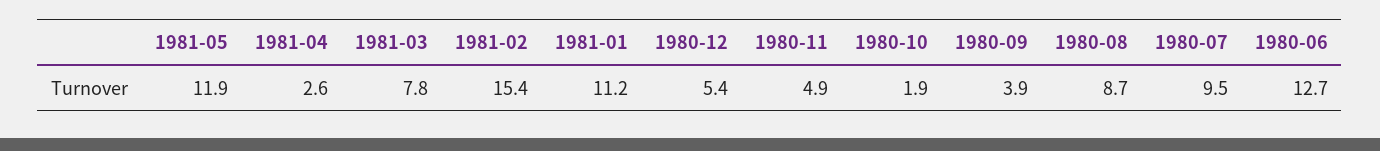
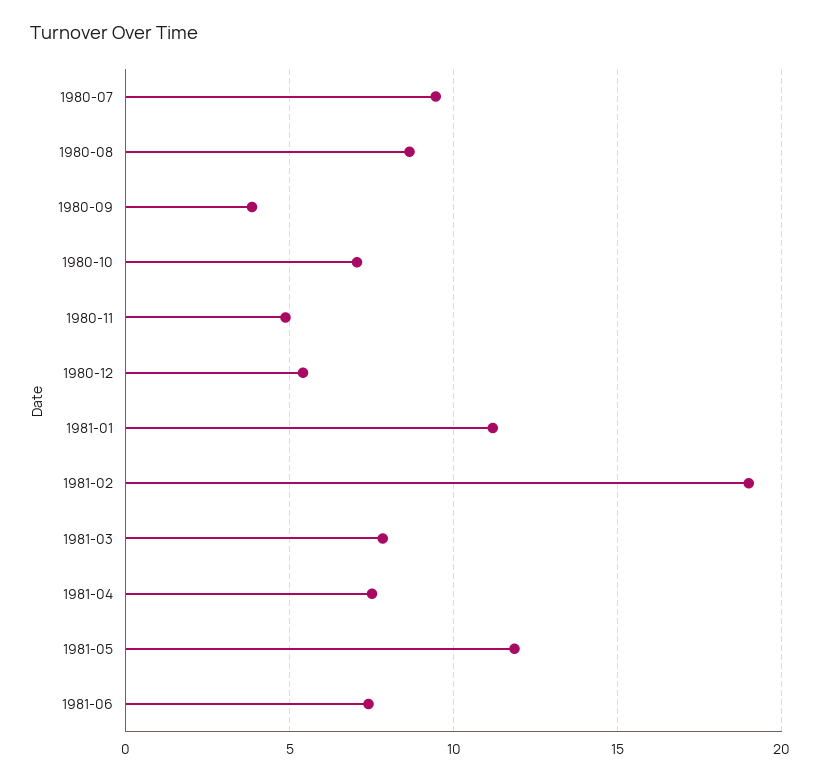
1981-04: 2.6 -> 7.5
1981-02: 15.4 -> 19
1980-10: 1.9 -> 7
1980-06: 12.7 -> none
1981-06: none -> 7.5

